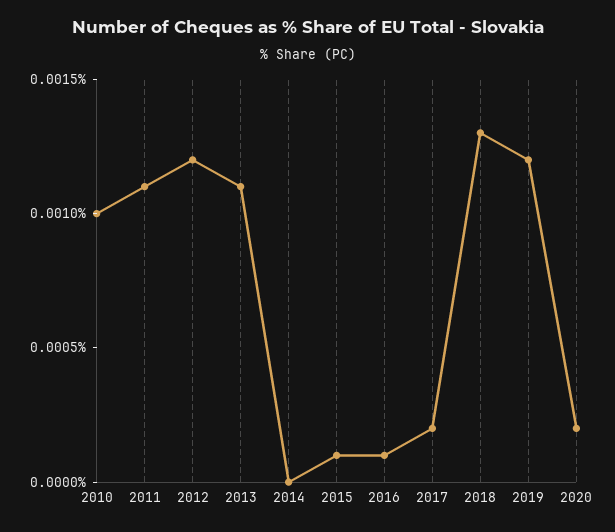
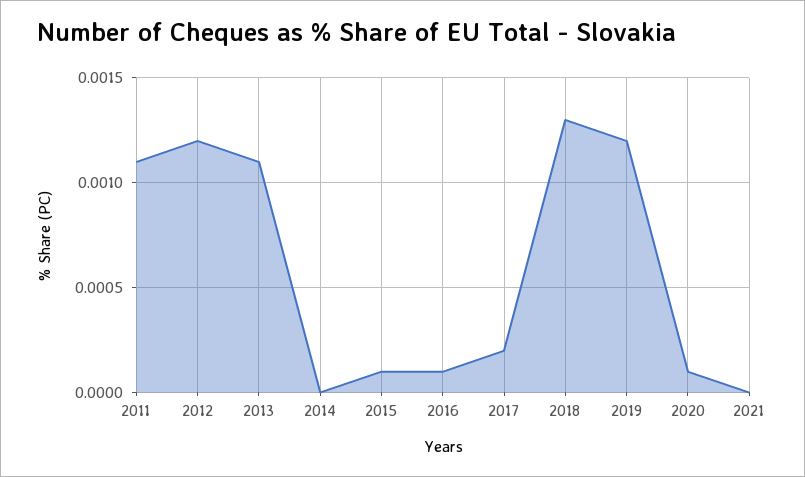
2010: 0.001 -> none
2020: 0.0002 -> 0.0001
2021: none -> 0

